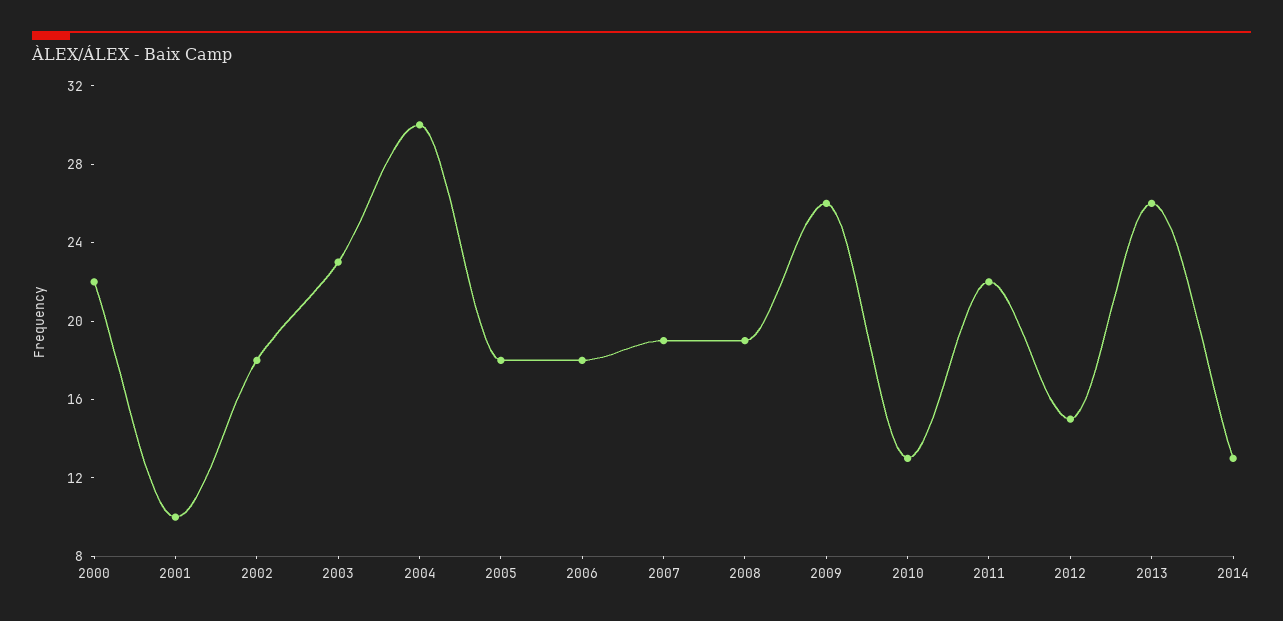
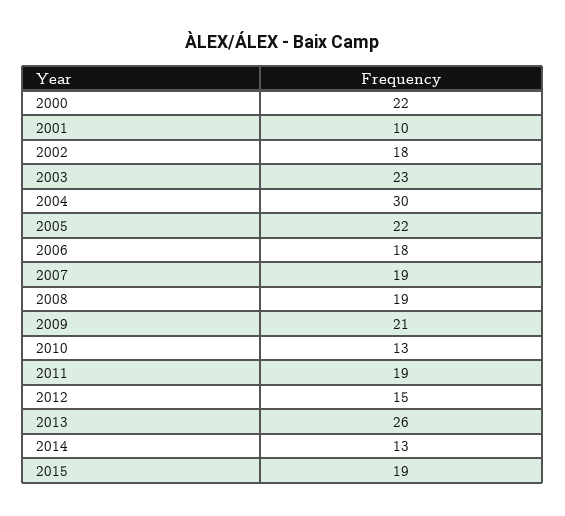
2005: 18 -> 22
2009: 26 -> 21
2011: 22 -> 19
2015: none -> 19

